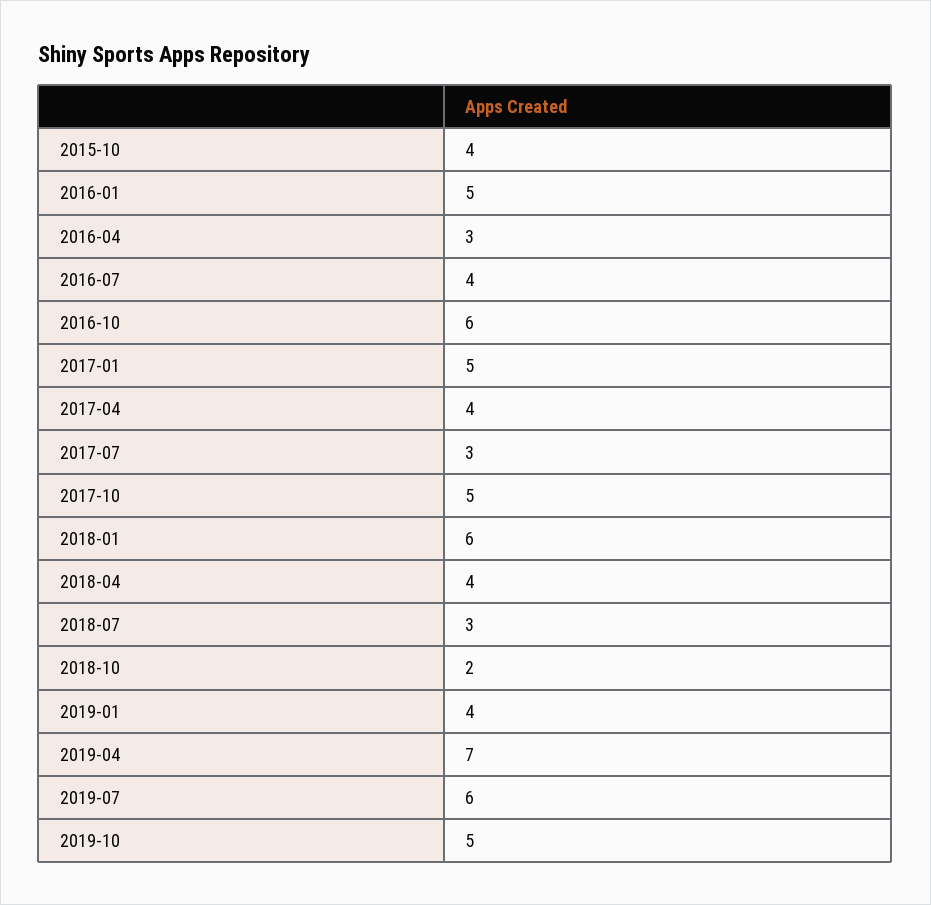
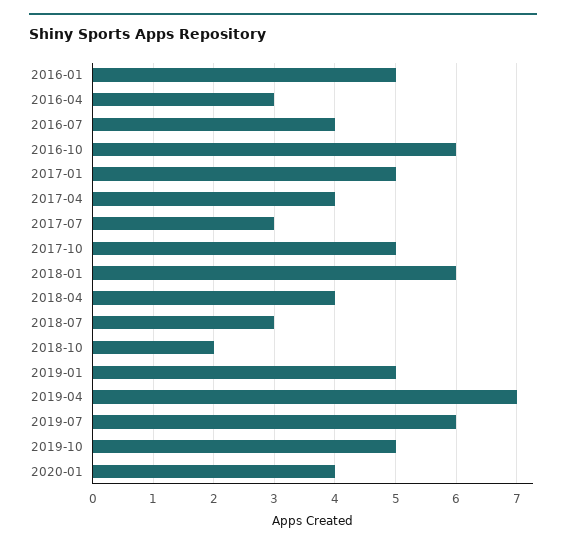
2015-10: 4 -> none
2019-01: 4 -> 5
2020-01: none -> 4

